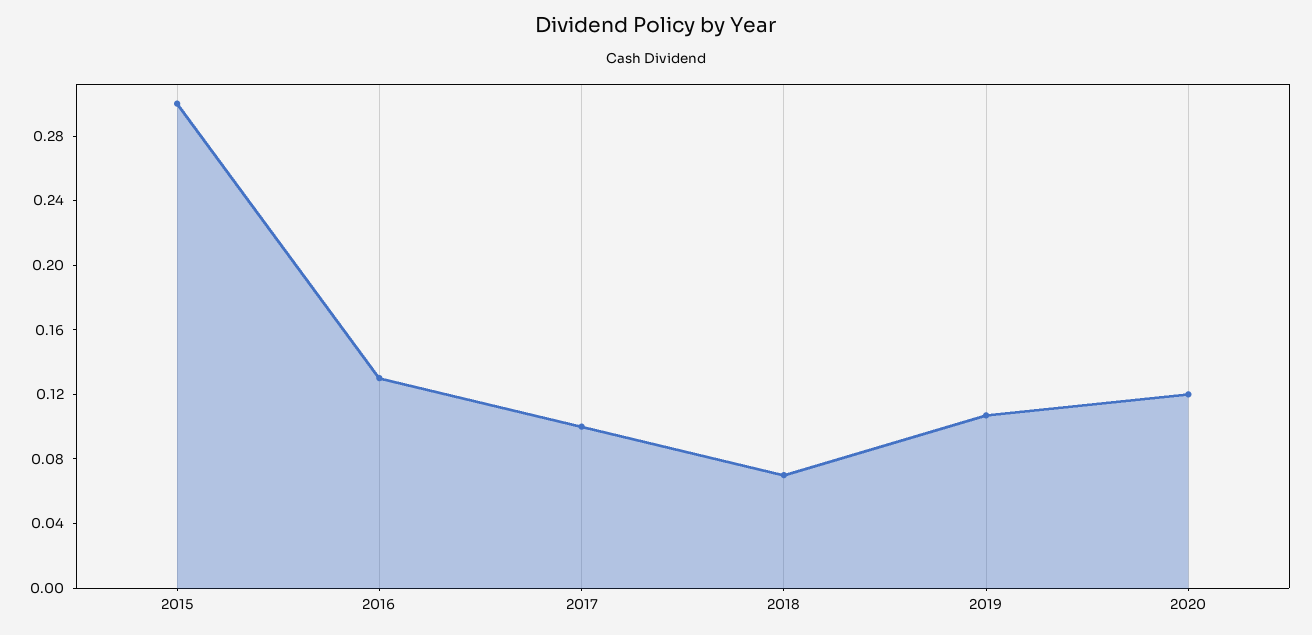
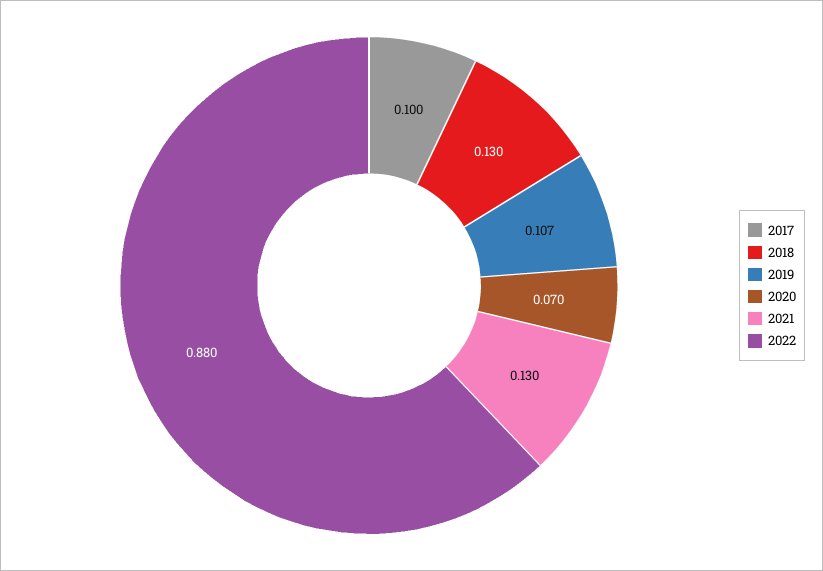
2015: 0.3 -> none
2016: 0.13 -> none
2018: 0.07 -> 0.13
2020: 0.12 -> 0.07
2021: none -> 0.13
2022: none -> 0.88

